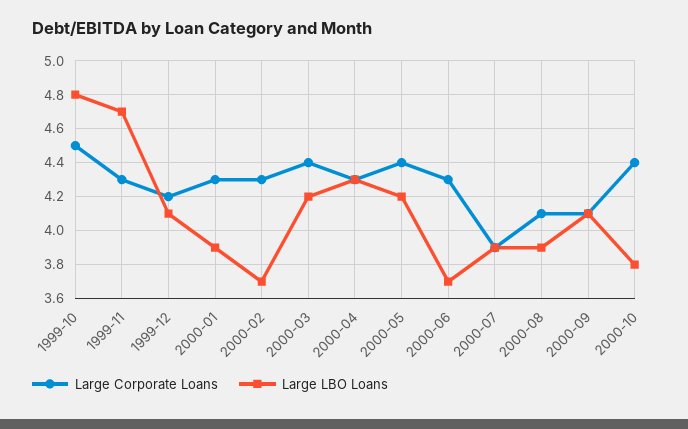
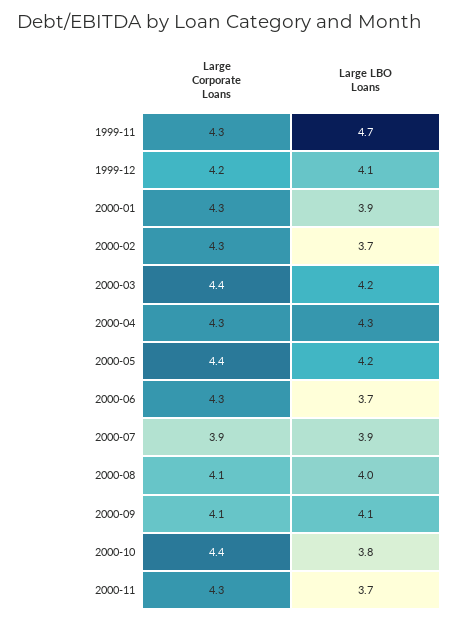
Large Corporate Loans, 1999-10: 4.5 -> none
Large LBO Loans, 1999-10: 4.8 -> none
Large LBO Loans, 2000-08: 3.9 -> 4
Large Corporate Loans, 2000-11: none -> 4.3
Large LBO Loans, 2000-11: none -> 3.7

